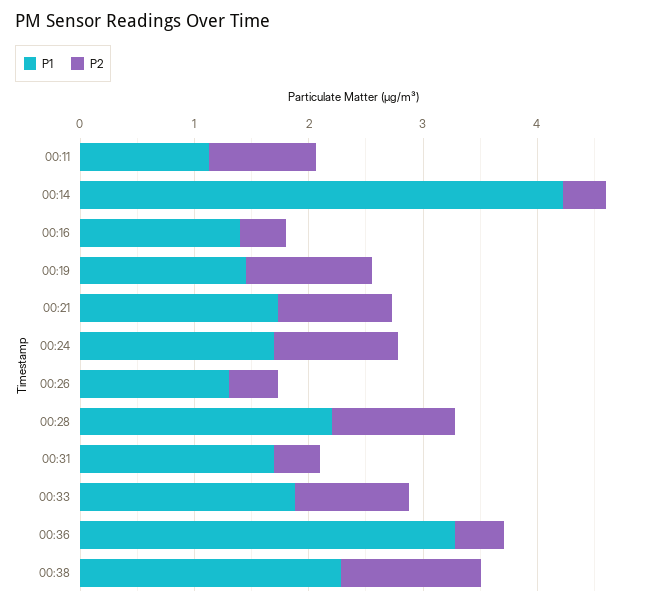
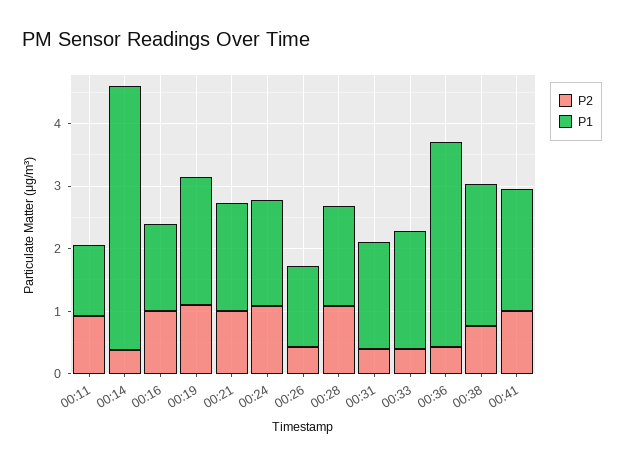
P2, 00:16: 0.4 -> 1
P1, 00:19: 1.4 -> 2
P1, 00:28: 2.2 -> 1.6
P2, 00:33: 1 -> 0.4
P2, 00:38: 1.2 -> 0.8
P2, 00:41: none -> 1
P1, 00:41: none -> 2

